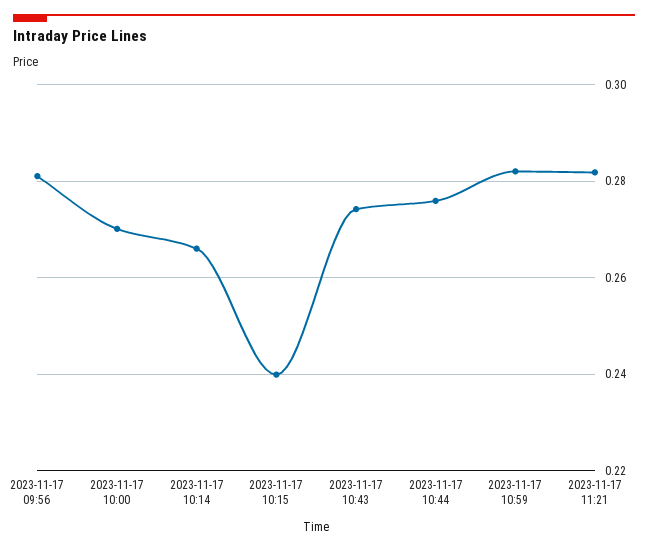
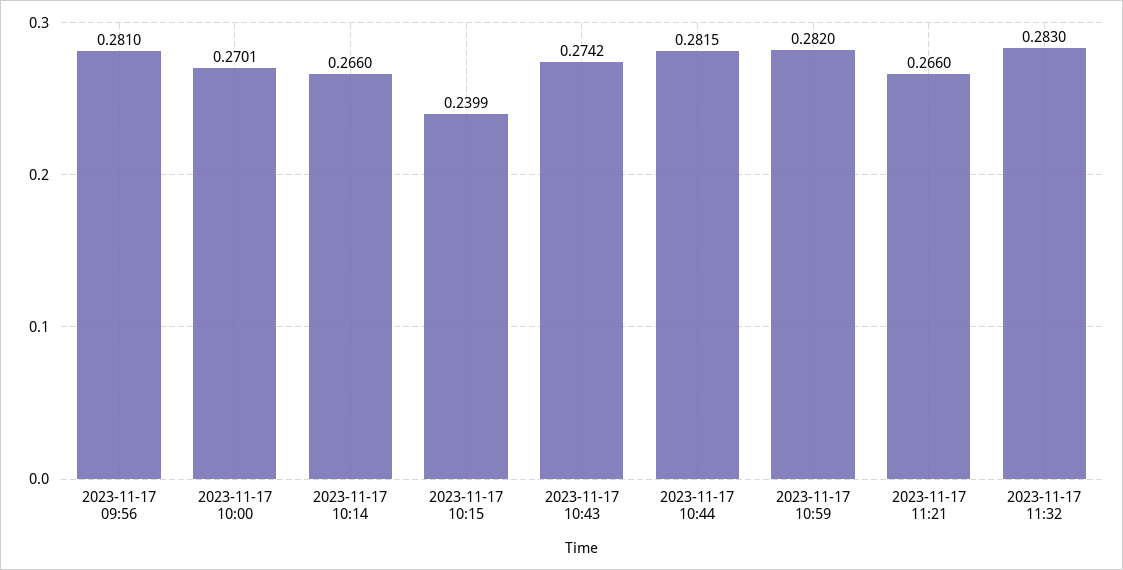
2023-11-17 10:44: 0.276 -> 0.2815
2023-11-17 11:21: 0.282 -> 0.266
2023-11-17 11:32: none -> 0.283

